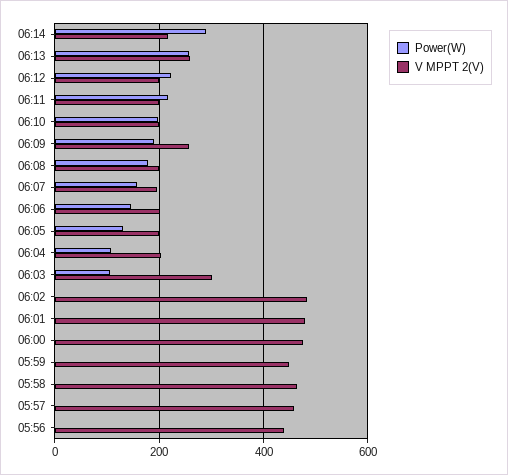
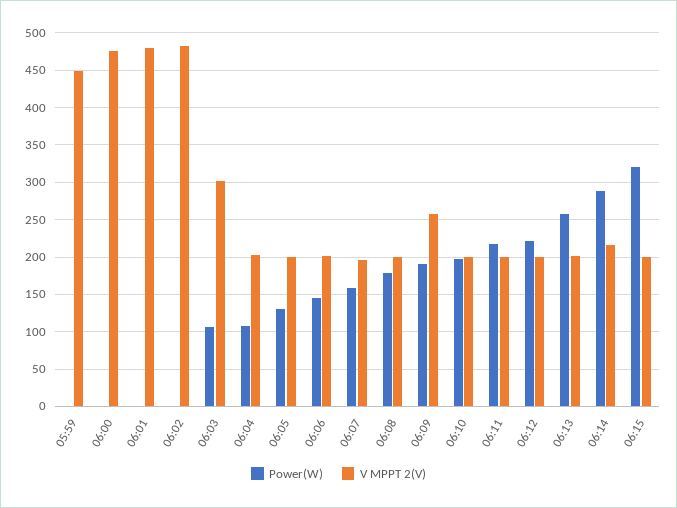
V MPPT 2(V), 06:13: 260 -> 200
Power(W), 05:58: 0 -> none
V MPPT 2(V), 05:58: 460 -> none
Power(W), 05:57: 0 -> none
V MPPT 2(V), 05:57: 460 -> none
Power(W), 05:56: 0 -> none
V MPPT 2(V), 05:56: 440 -> none
Power(W), 06:15: none -> 320
V MPPT 2(V), 06:15: none -> 200

